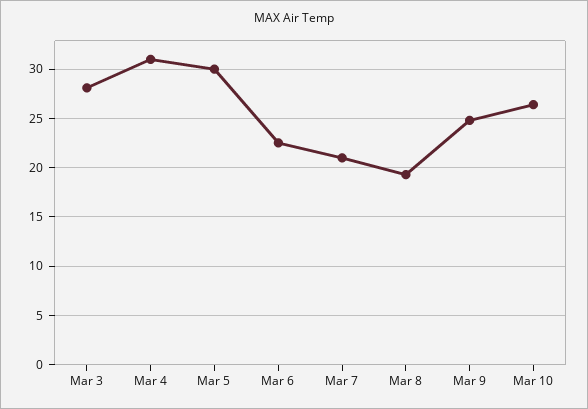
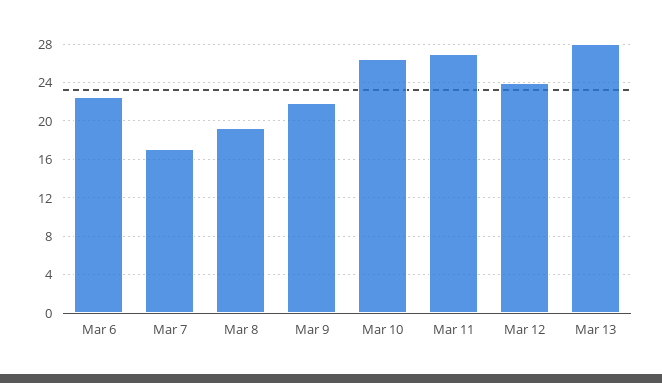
Mar 3: 28 -> none
Mar 4: 31 -> none
Mar 5: 30 -> none
Mar 7: 21 -> 17
Mar 9: 25 -> 22
Mar 11: none -> 27
Mar 12: none -> 24
Mar 13: none -> 28

